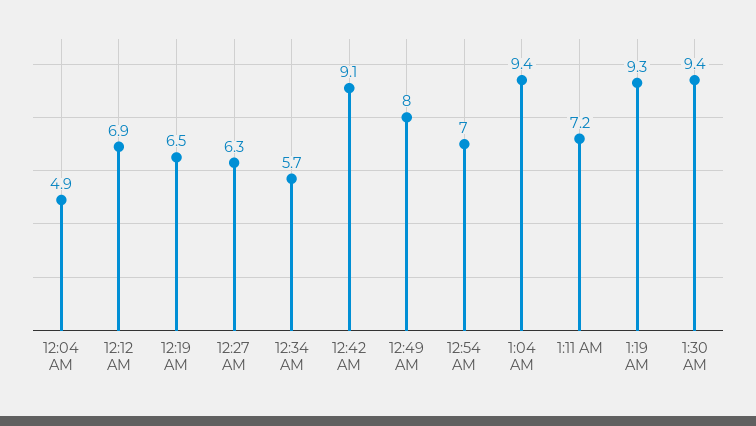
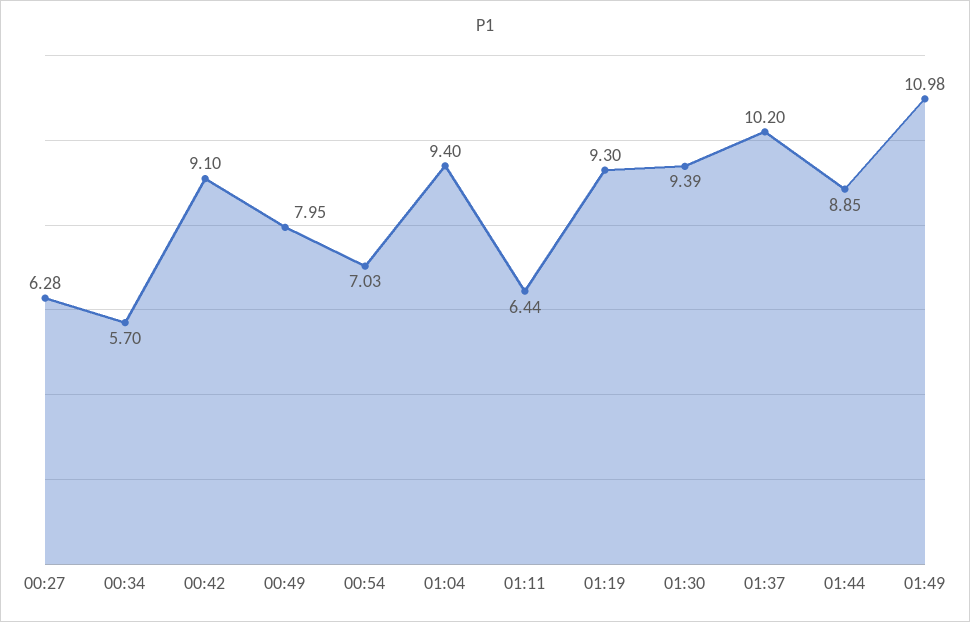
12:04 AM: 4.9 -> none
12:12 AM: 6.9 -> none
12:19 AM: 6.5 -> none
1:11 AM: 7.2 -> 6.44
01:37: none -> 10.2
01:44: none -> 8.85
01:49: none -> 10.98

